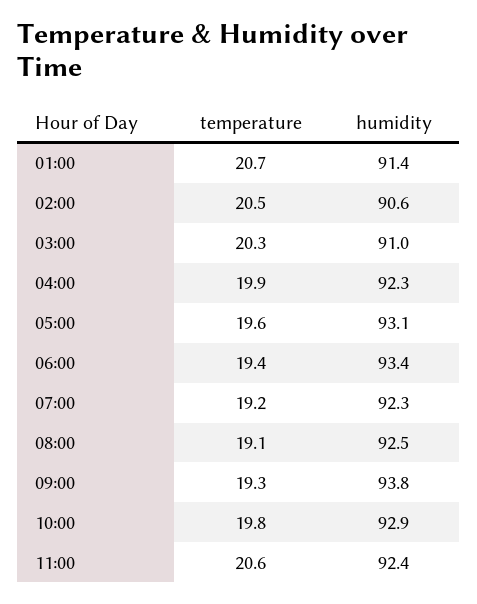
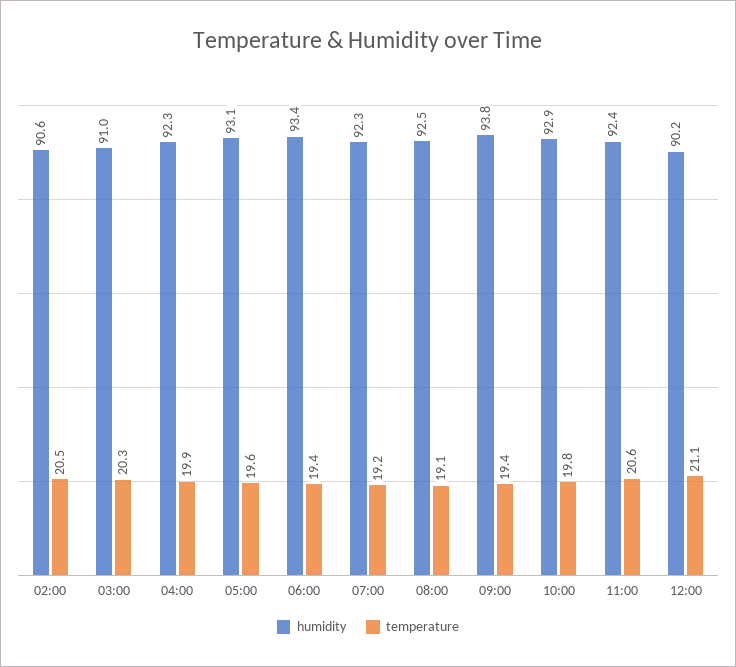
temperature, 01:00: 20.7 -> none
humidity, 01:00: 91.4 -> none
temperature, 09:00: 19.3 -> 19.4
humidity, 12:00: none -> 90.2
temperature, 12:00: none -> 21.1

